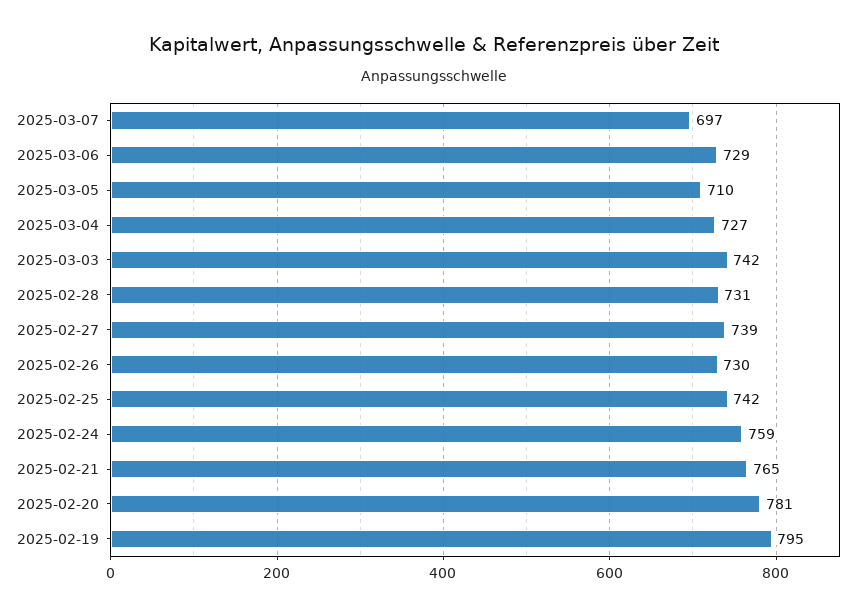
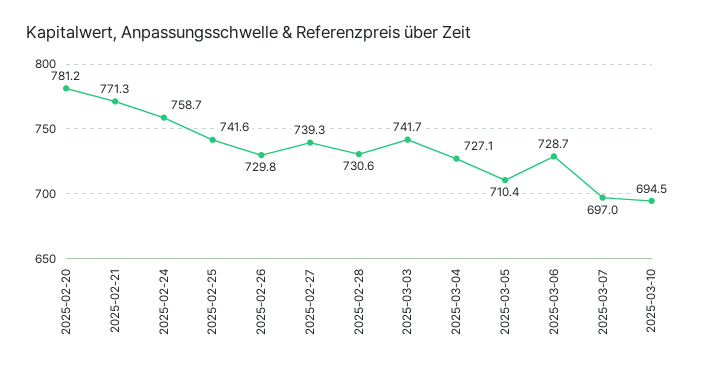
2025-02-21: 765 -> 771.3
2025-02-19: 795 -> none
2025-03-10: none -> 694.5

